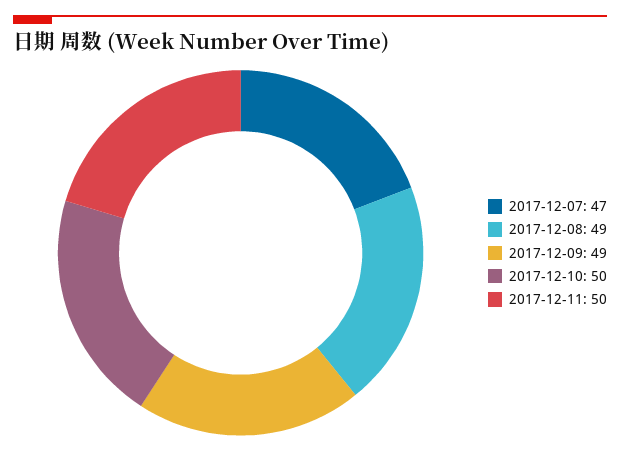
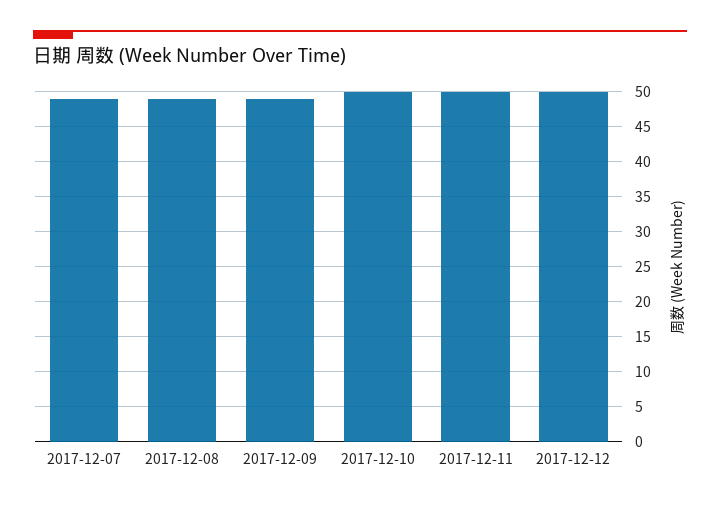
2017-12-07: 47 -> 49
2017-12-12: none -> 50

